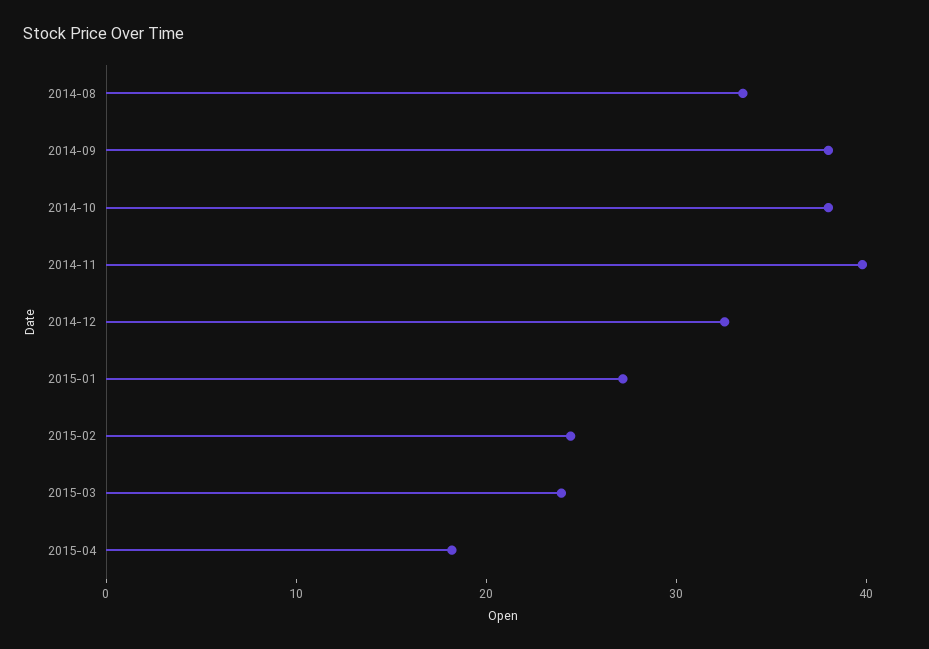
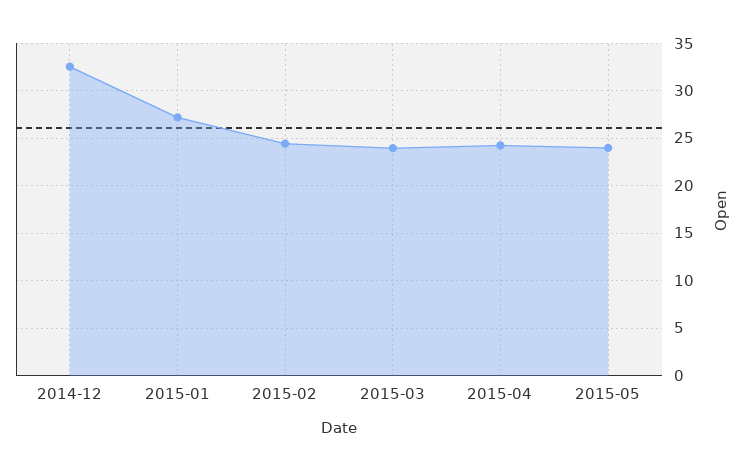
2014-08: 34 -> none
2014-09: 38 -> none
2014-10: 38 -> none
2014-11: 40 -> none
2015-04: 18 -> 24
2015-05: none -> 24

